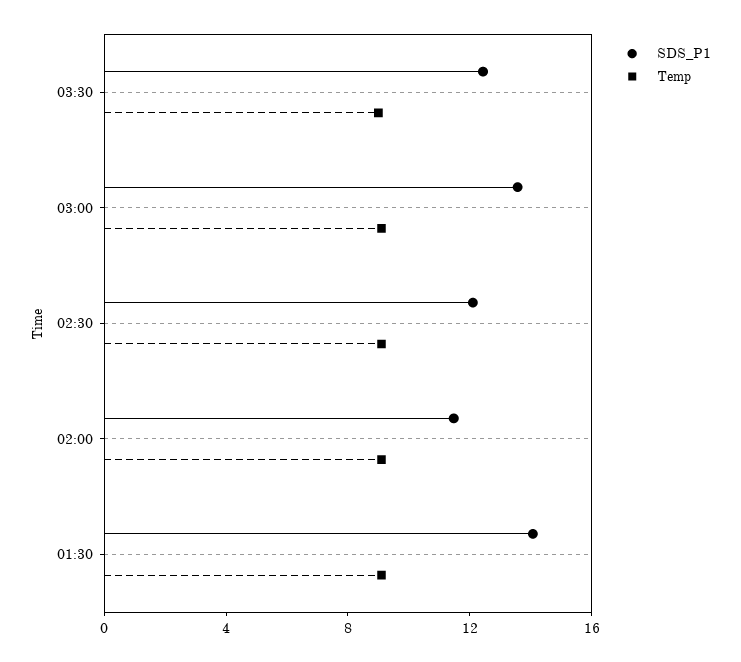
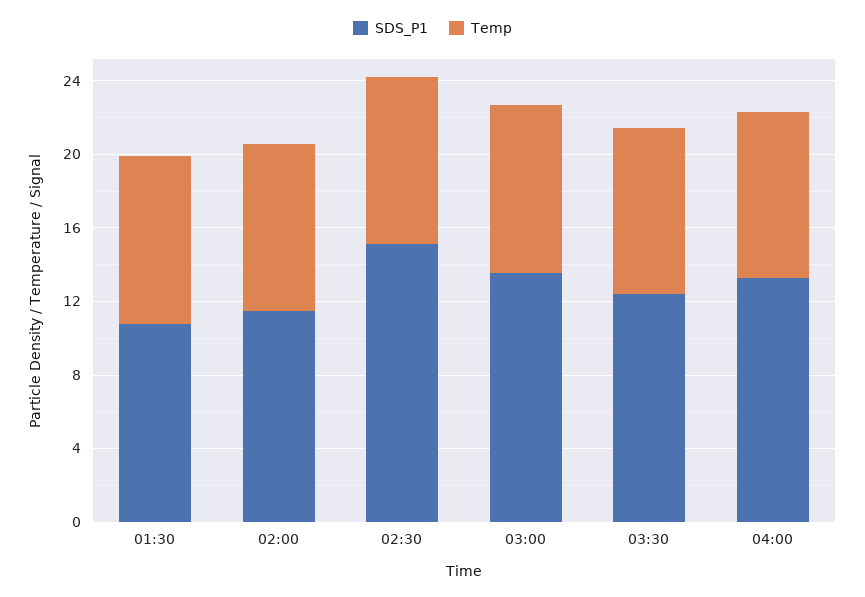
SDS_P1, 02:30: 12 -> 15
SDS_P1, 01:30: 14 -> 11
SDS_P1, 04:00: none -> 13
Temp, 04:00: none -> 9

